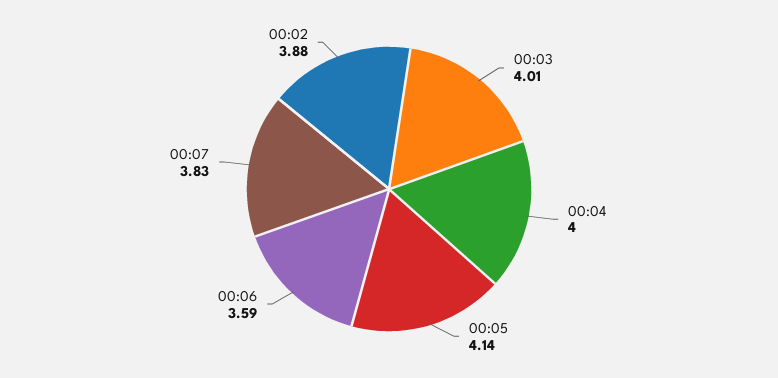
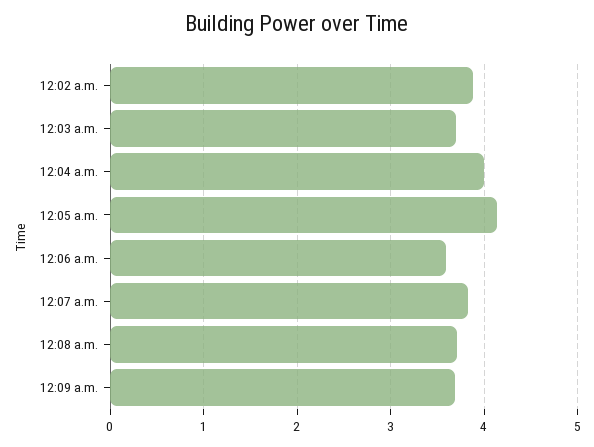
00:03: 4.01 -> 3.7
12:08 a.m.: none -> 3.7
12:09 a.m.: none -> 3.7

